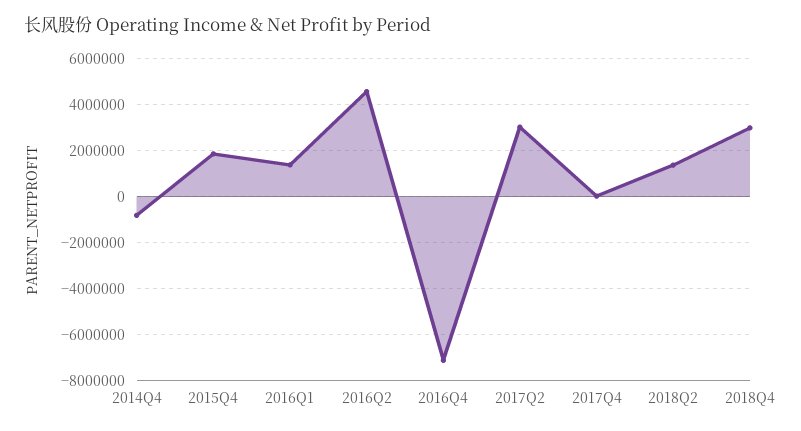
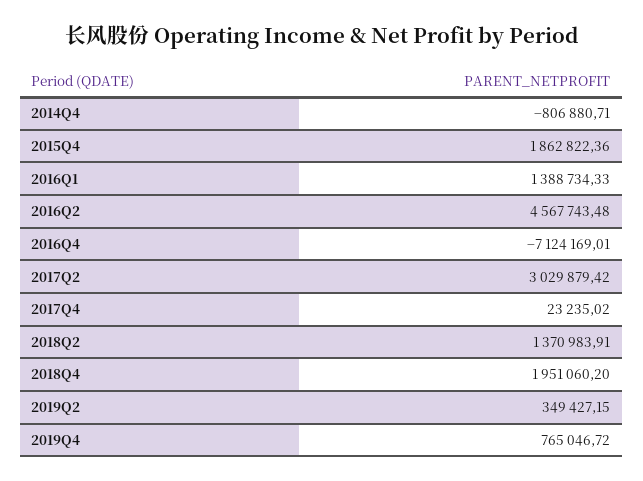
2018Q4: 3000000 -> 1951060.2
2019Q2: none -> 349427.15
2019Q4: none -> 765046.72

